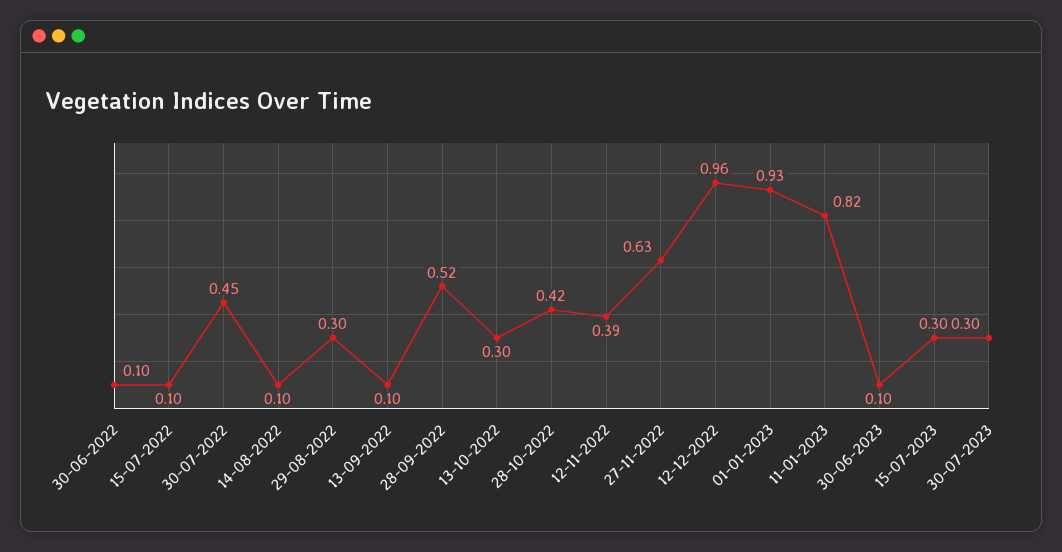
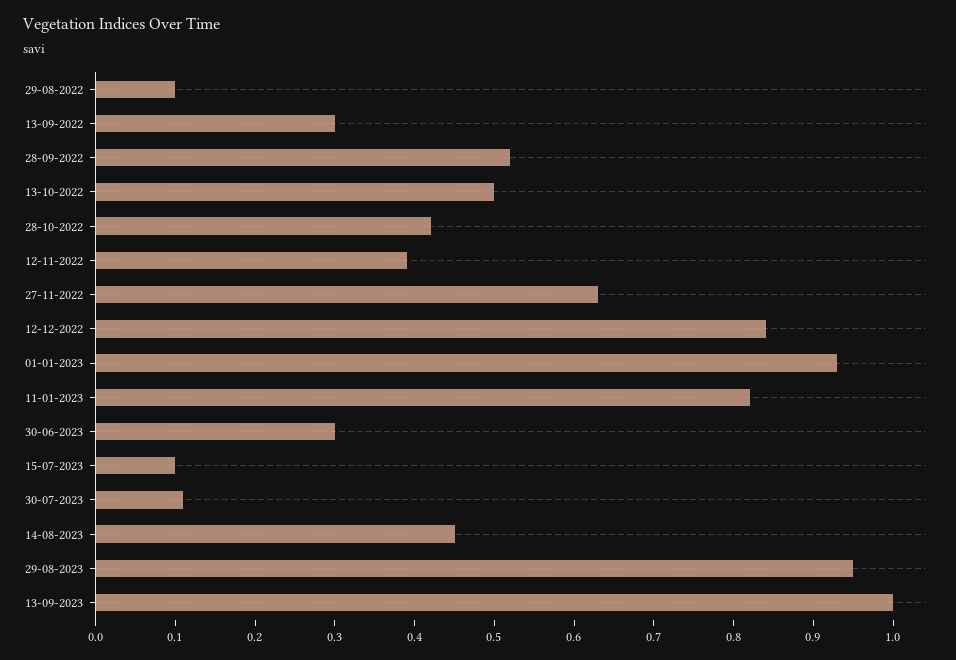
30-06-2022: 0.1 -> none
15-07-2022: 0.1 -> none
30-07-2022: 0.45 -> none
14-08-2022: 0.1 -> none
29-08-2022: 0.3 -> 0.1
13-09-2022: 0.1 -> 0.3
13-10-2022: 0.3 -> 0.5
12-12-2022: 0.96 -> 0.85
30-06-2023: 0.1 -> 0.3
15-07-2023: 0.3 -> 0.1
30-07-2023: 0.3 -> 0.1
14-08-2023: none -> 0.45
29-08-2023: none -> 0.95
13-09-2023: none -> 1

